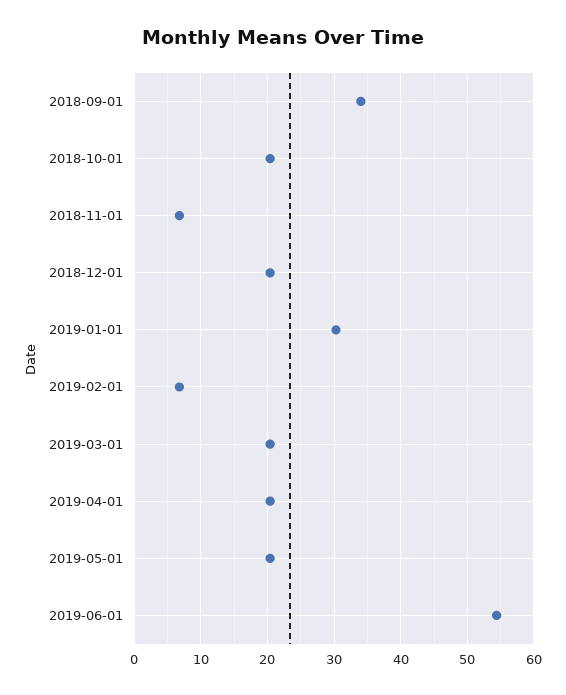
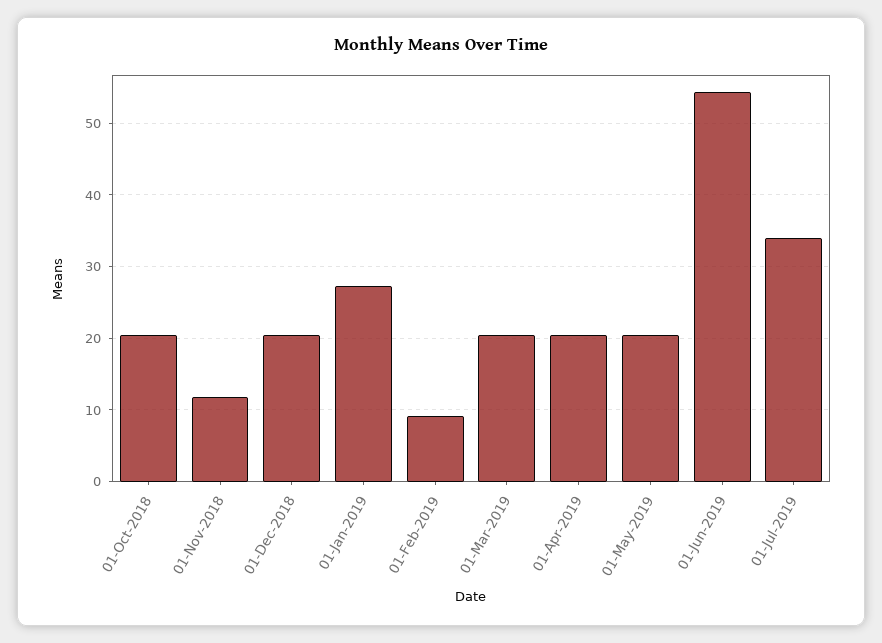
2018-09-01: 34 -> none
2018-11-01: 7 -> 12
2019-01-01: 30 -> 27
2019-02-01: 7 -> 9
01-Jul-2019: none -> 34

